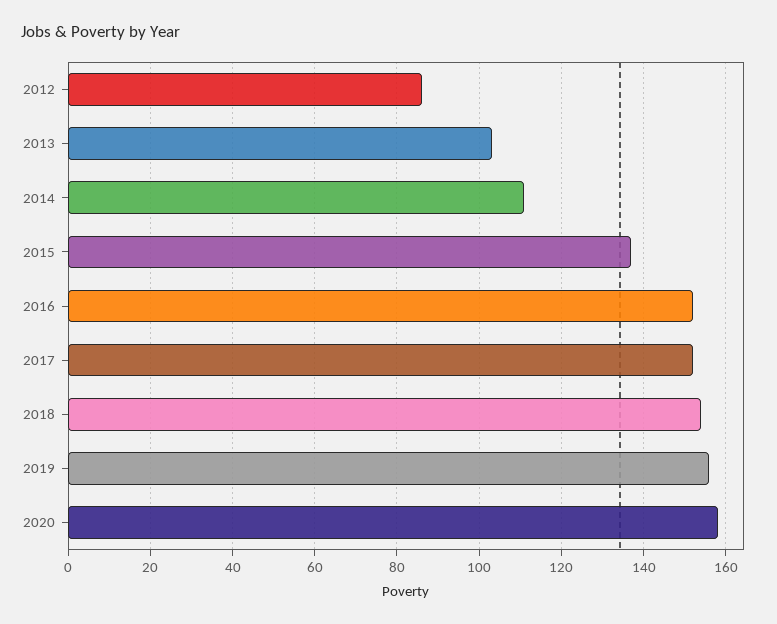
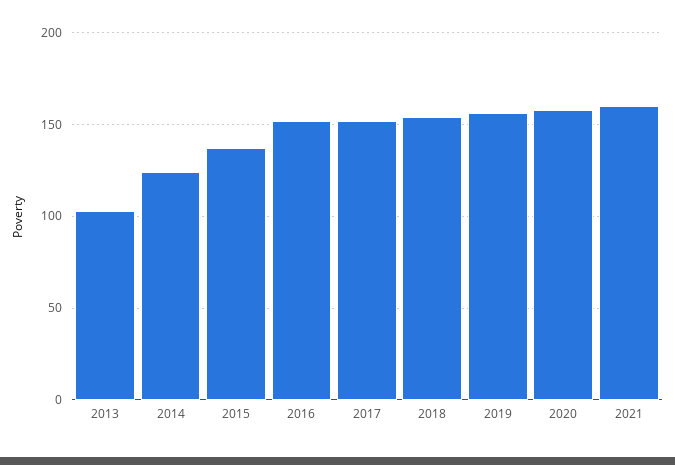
2012: 85 -> none
2014: 110 -> 125
2021: none -> 160

